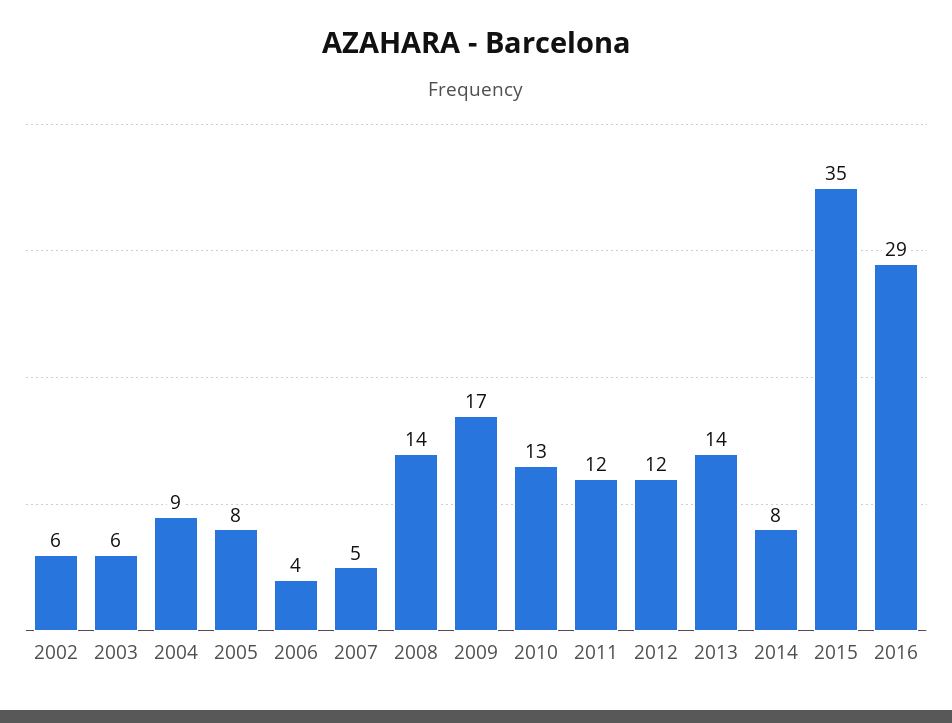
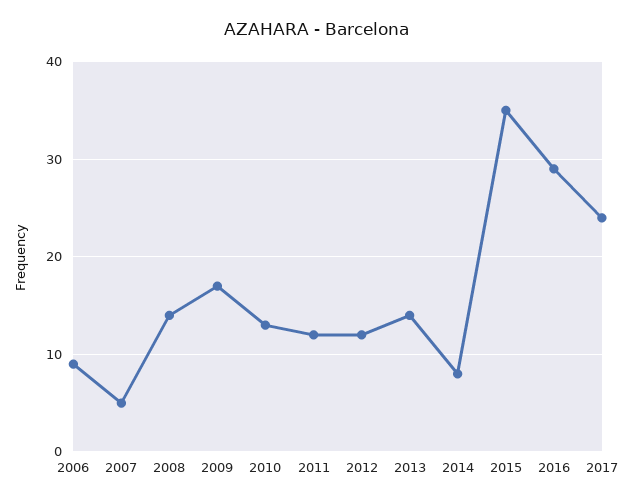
2002: 6 -> none
2003: 6 -> none
2004: 9 -> none
2005: 8 -> none
2006: 4 -> 9
2017: none -> 24

